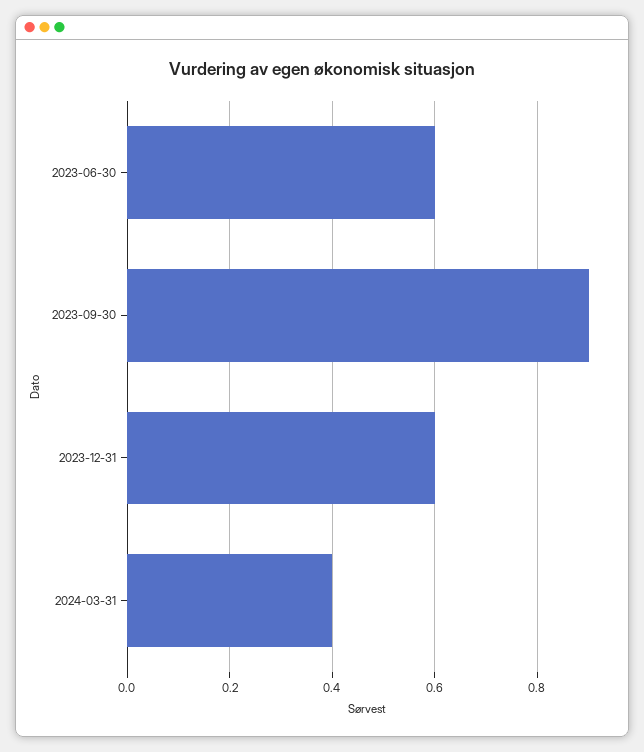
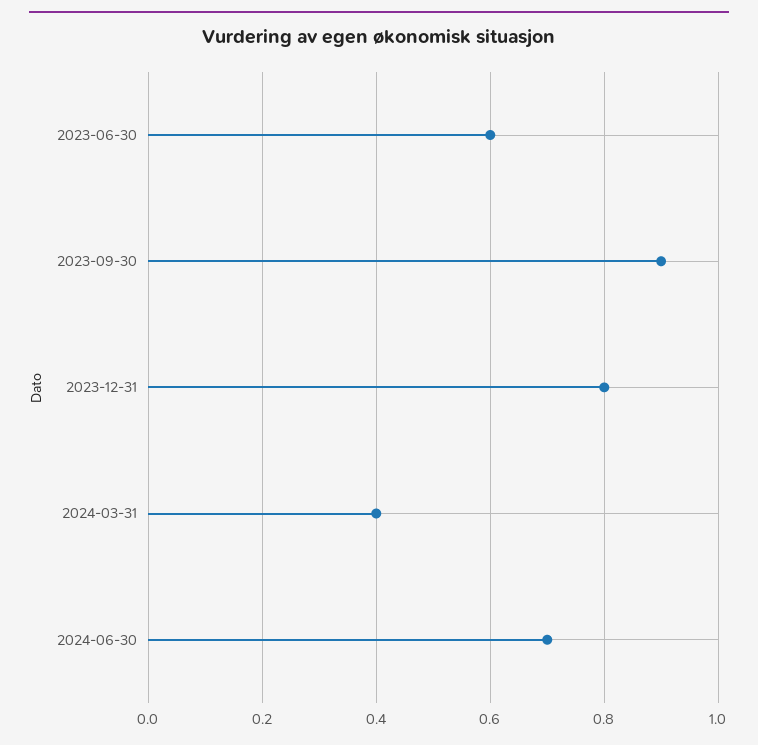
2023-12-31: 0.6 -> 0.8
2024-06-30: none -> 0.7

